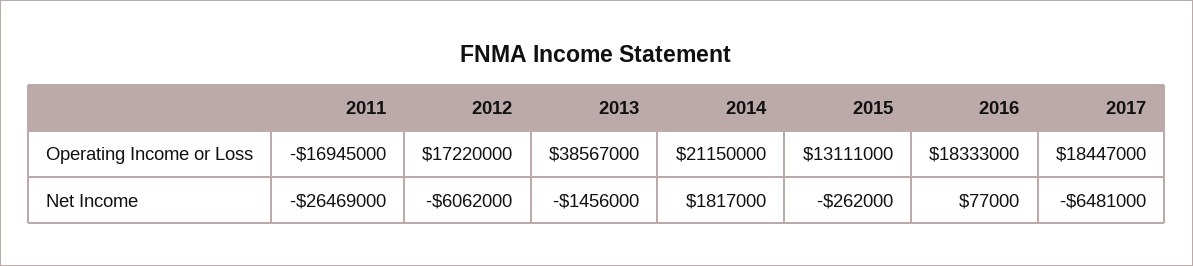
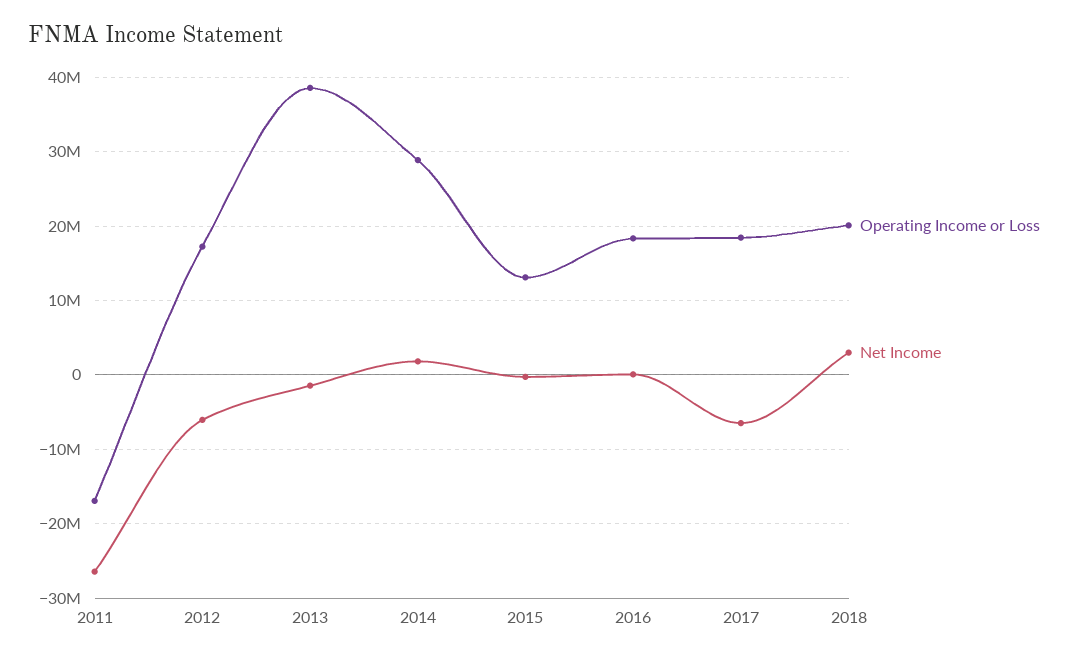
Operating Income or Loss, 2014: 21150000 -> 29000000
Operating Income or Loss, 2018: none -> 20000000
Net Income, 2018: none -> 3000000

